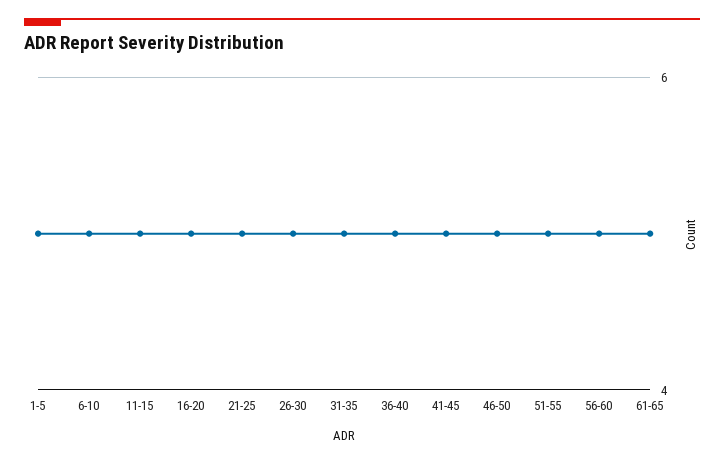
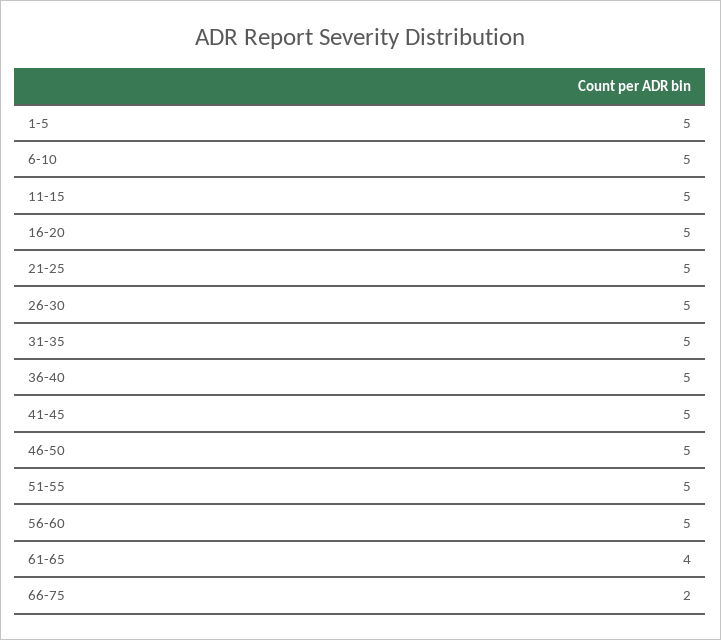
61-65: 5 -> 4
66-75: none -> 2

